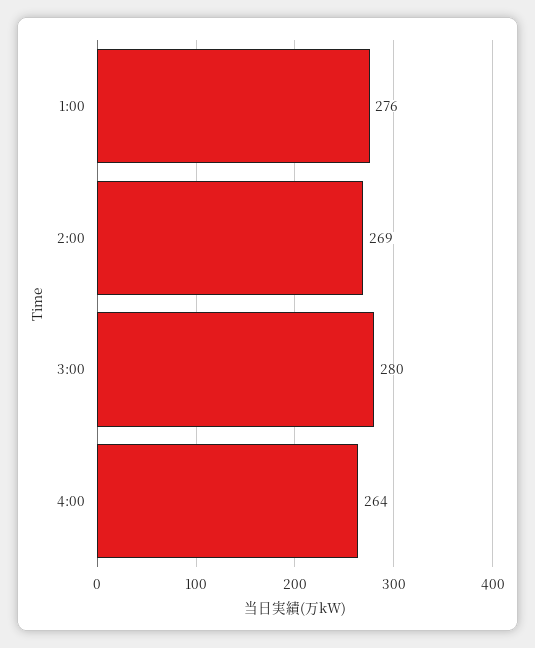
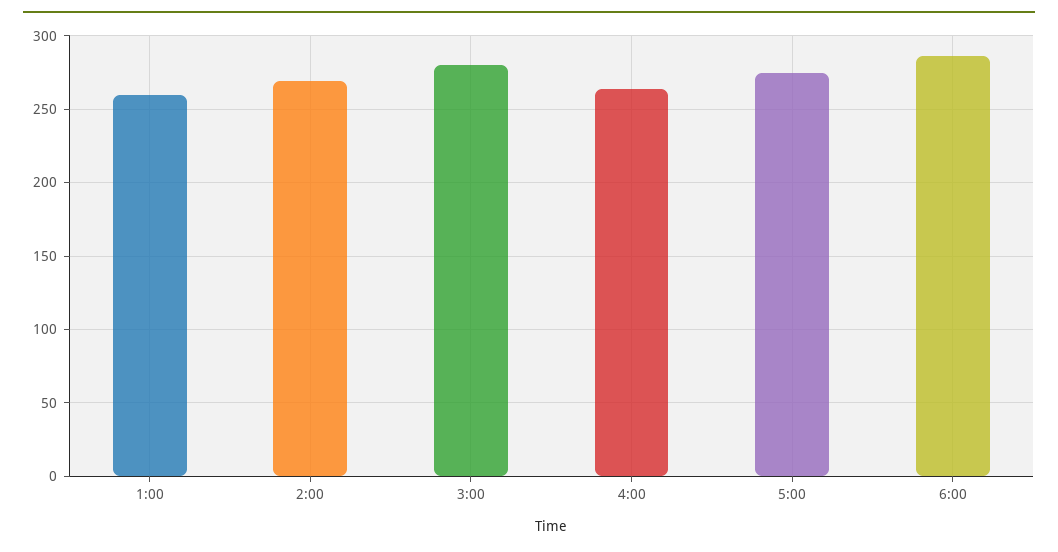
1:00: 276 -> 260
5:00: none -> 275
6:00: none -> 285

